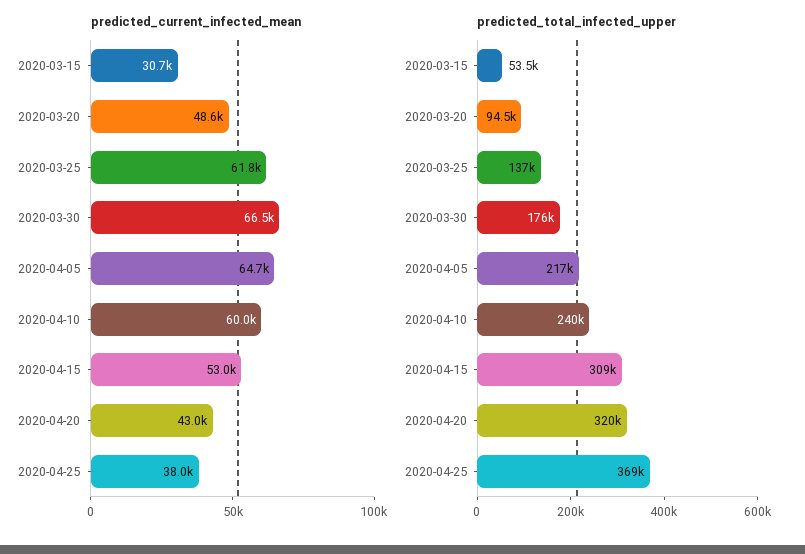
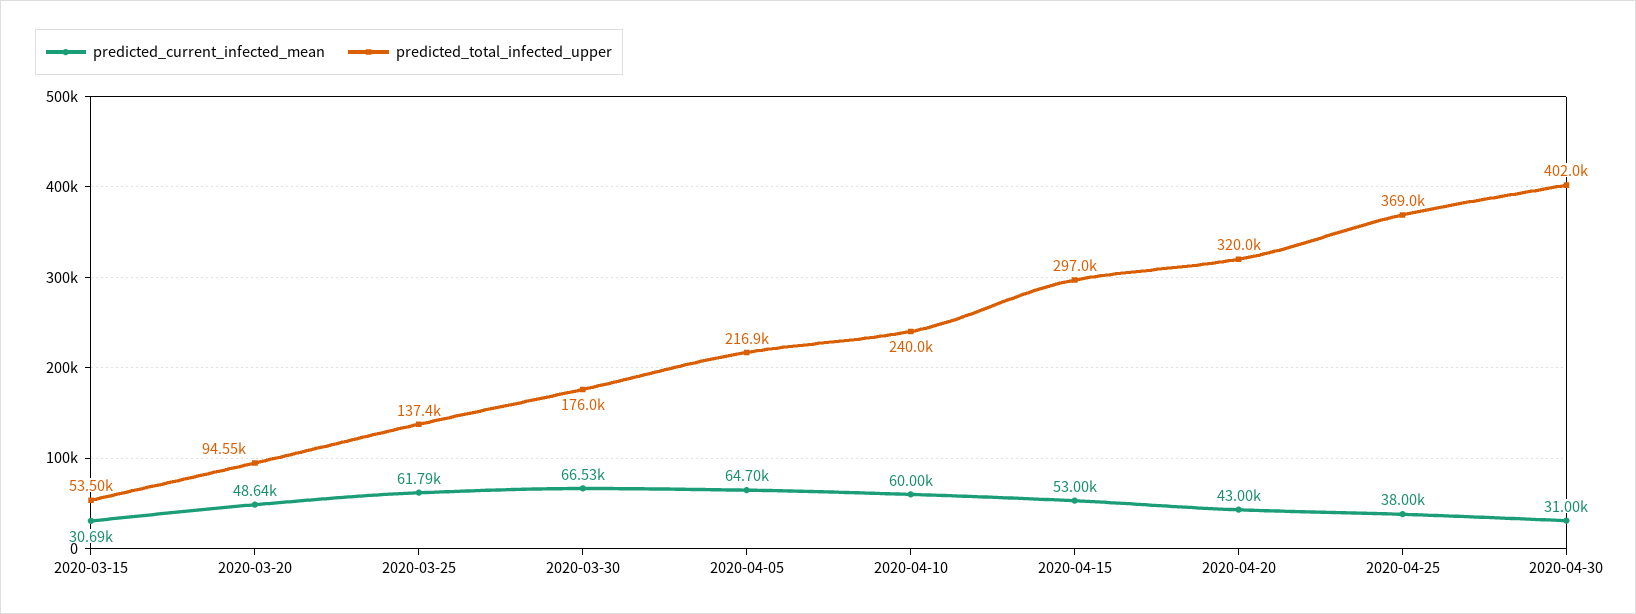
predicted_total_infected_upper, 2020-04-15: 309000 -> 297000
predicted_current_infected_mean, 2020-04-30: none -> 31000
predicted_total_infected_upper, 2020-04-30: none -> 402000

